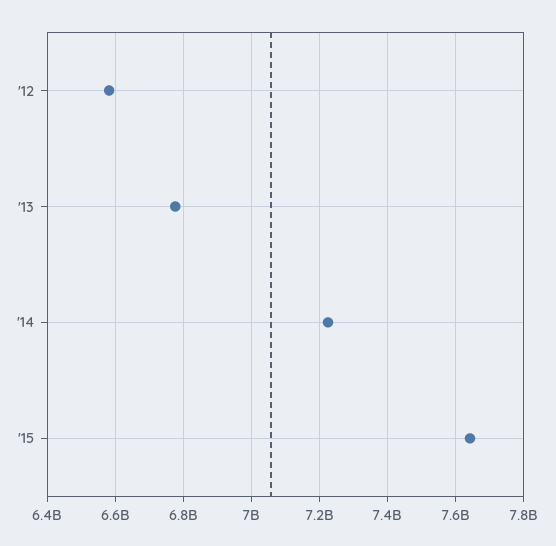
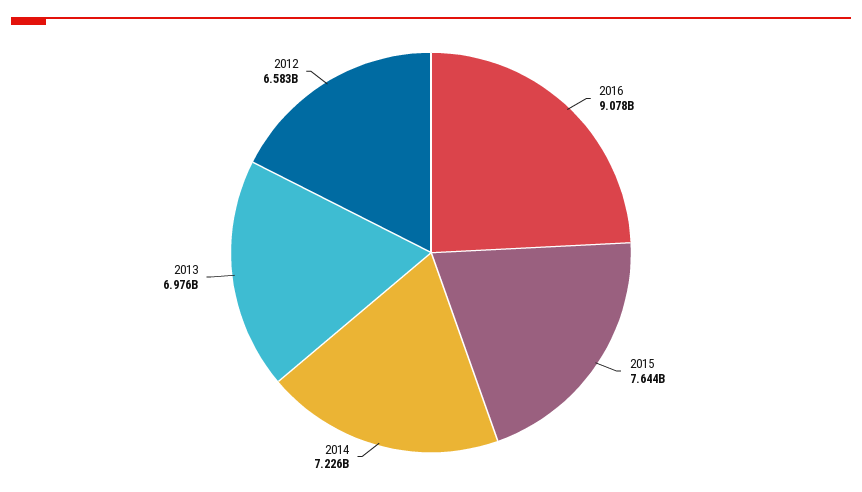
'13: 6780000000 -> 6976000000
2016: none -> 9078000000

